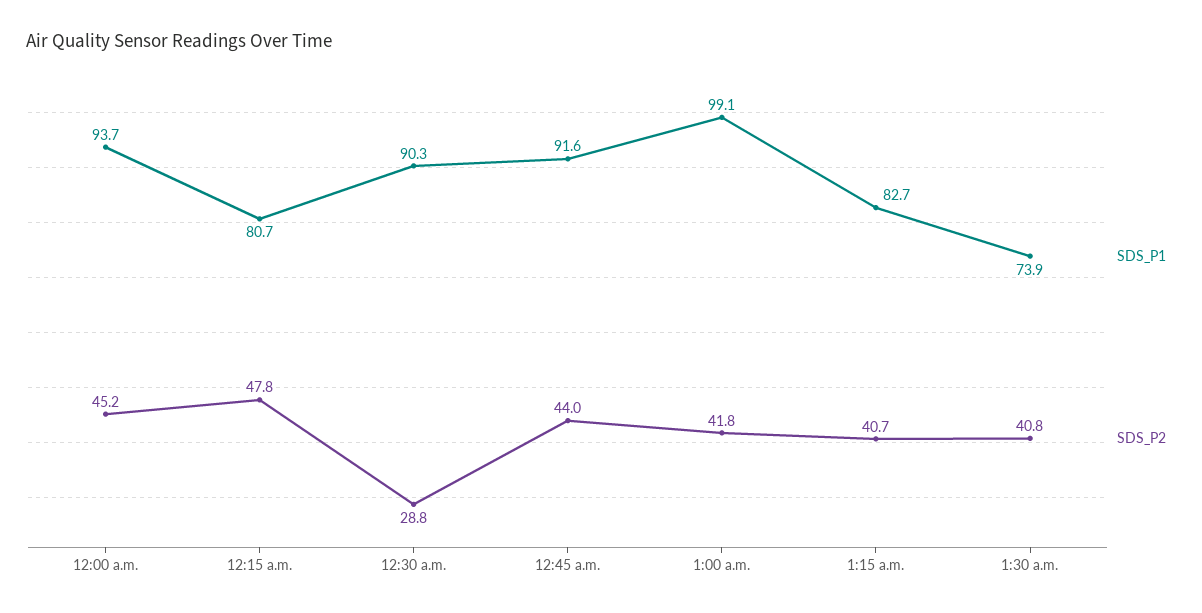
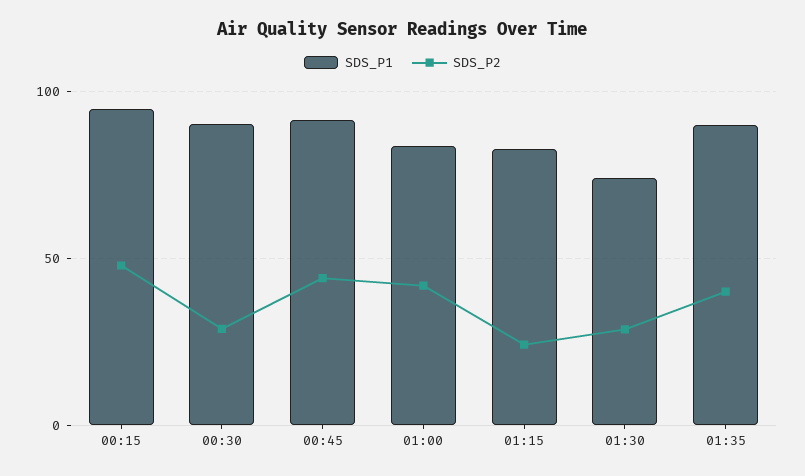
SDS_P1, 12:00 a.m.: 93.7 -> none
SDS_P2, 12:00 a.m.: 45.2 -> none
SDS_P1, 12:15 a.m.: 80.7 -> 95
SDS_P1, 1:00 a.m.: 99.1 -> 85
SDS_P2, 1:15 a.m.: 40.7 -> 25
SDS_P2, 1:30 a.m.: 40.8 -> 30
SDS_P1, 01:35: none -> 90
SDS_P2, 01:35: none -> 40

